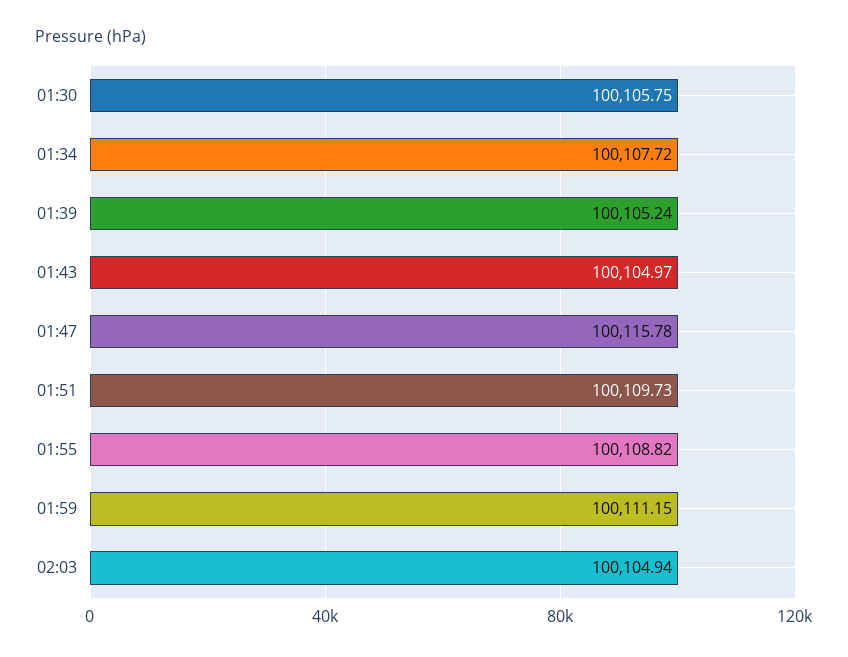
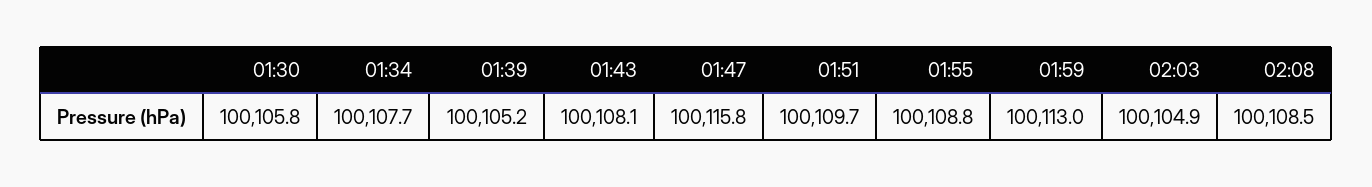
01:43: 100104.97 -> 100108.1
01:59: 100111.15 -> 100113
02:08: none -> 100108.5

